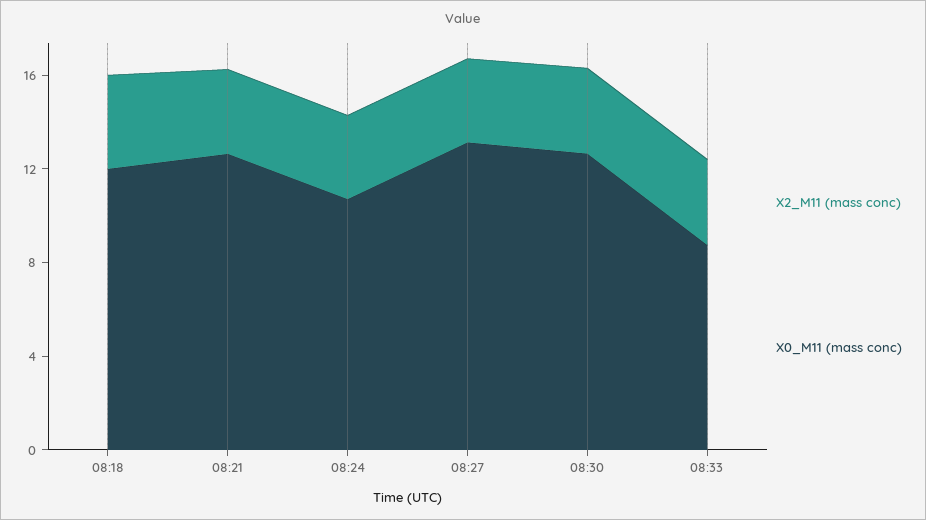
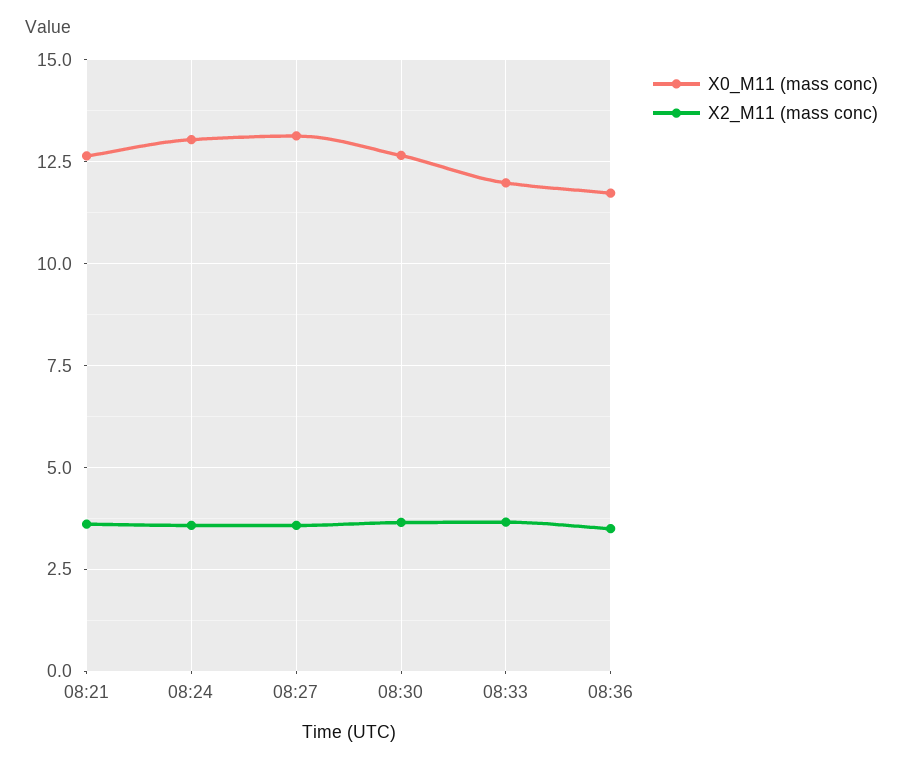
X2_M11 (mass conc), 08:18: 4 -> none
X0_M11 (mass conc), 08:18: 12 -> none
X0_M11 (mass conc), 08:24: 11 -> 13
X0_M11 (mass conc), 08:33: 9 -> 12
X0_M11 (mass conc), 08:36: none -> 11.75
X2_M11 (mass conc), 08:36: none -> 3.5

